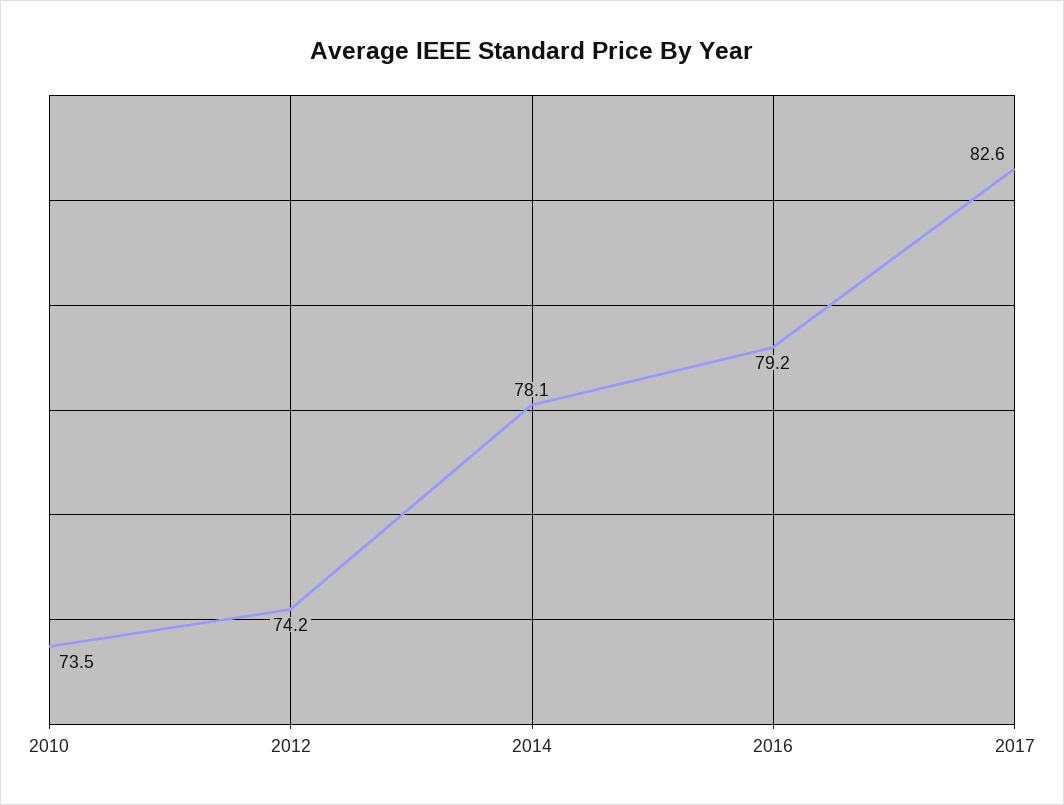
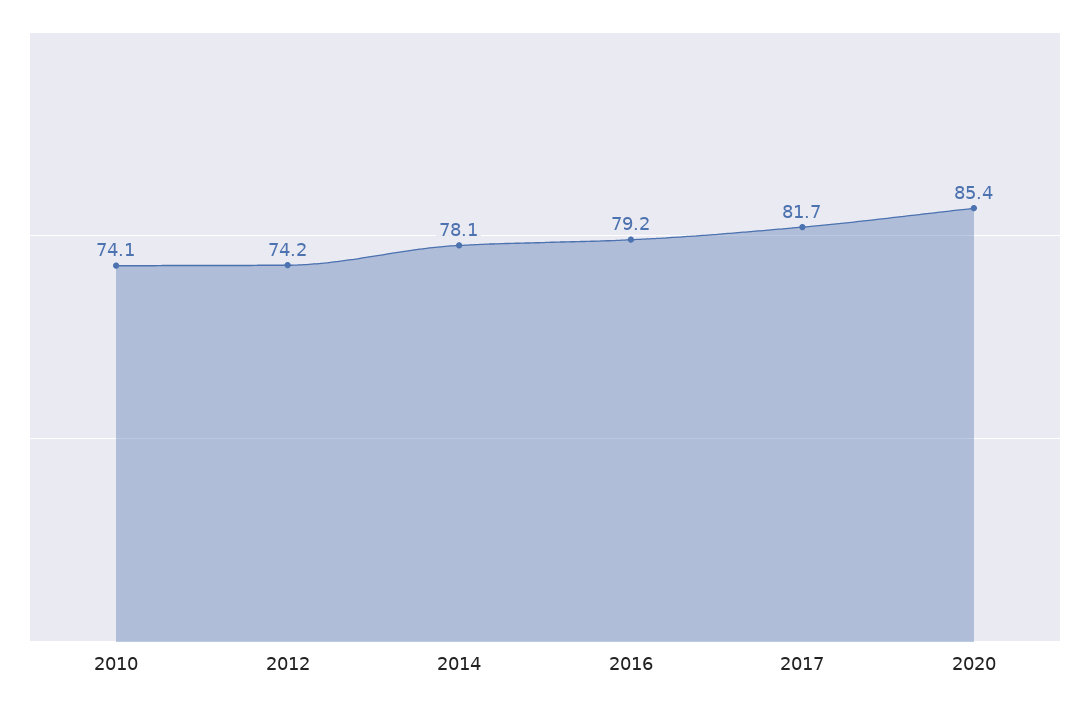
2010: 73.5 -> 74.1
2017: 82.6 -> 81.7
2020: none -> 85.4

